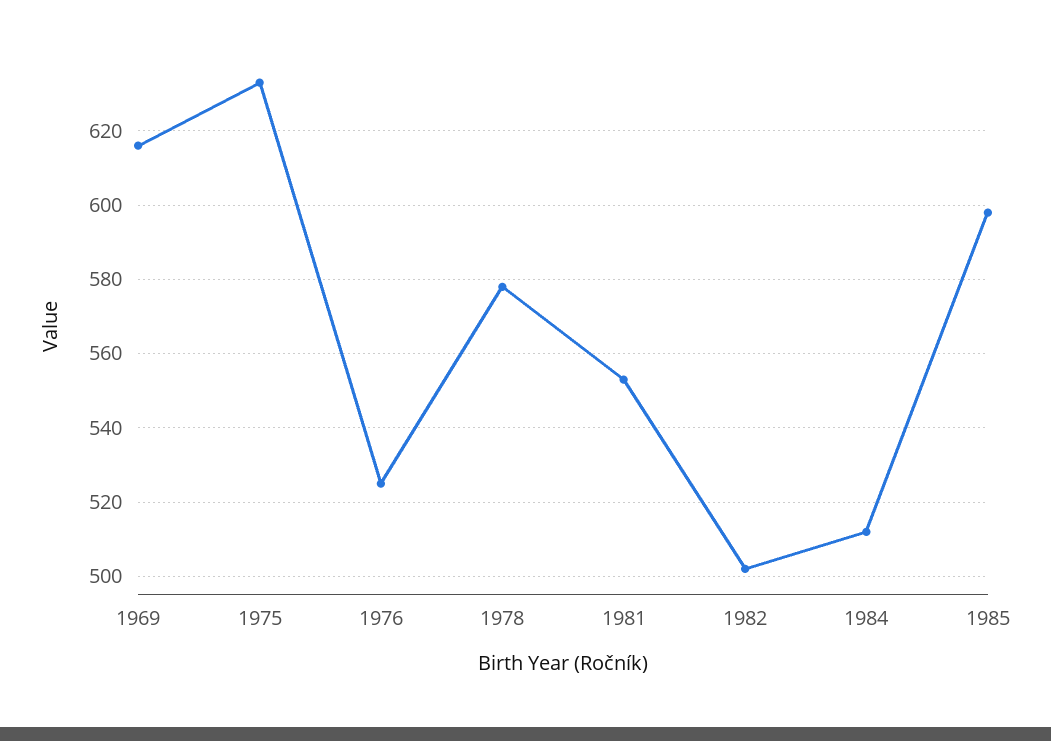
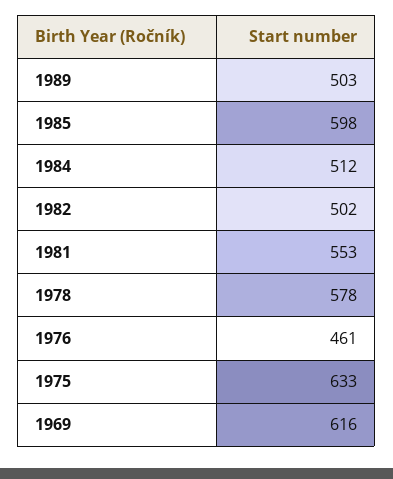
1976: 525 -> 461
1989: none -> 503

